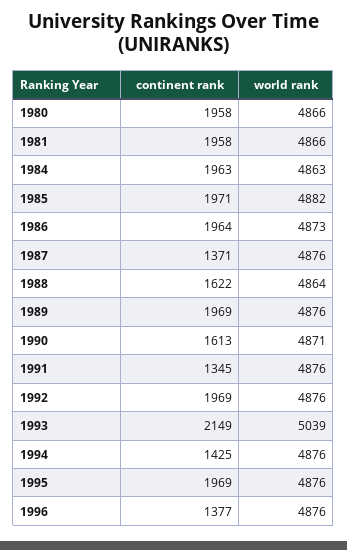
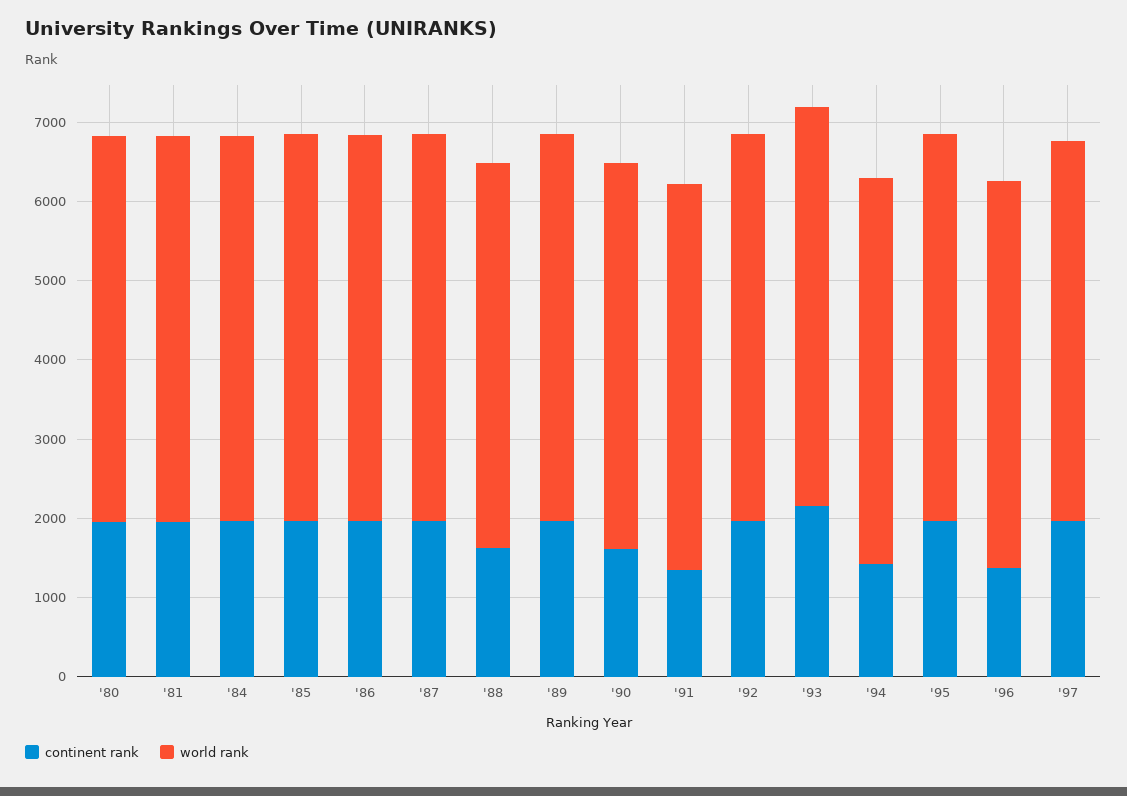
continent rank, 1987: 1371 -> 2000
continent rank, '97: none -> 2000
world rank, '97: none -> 4800

